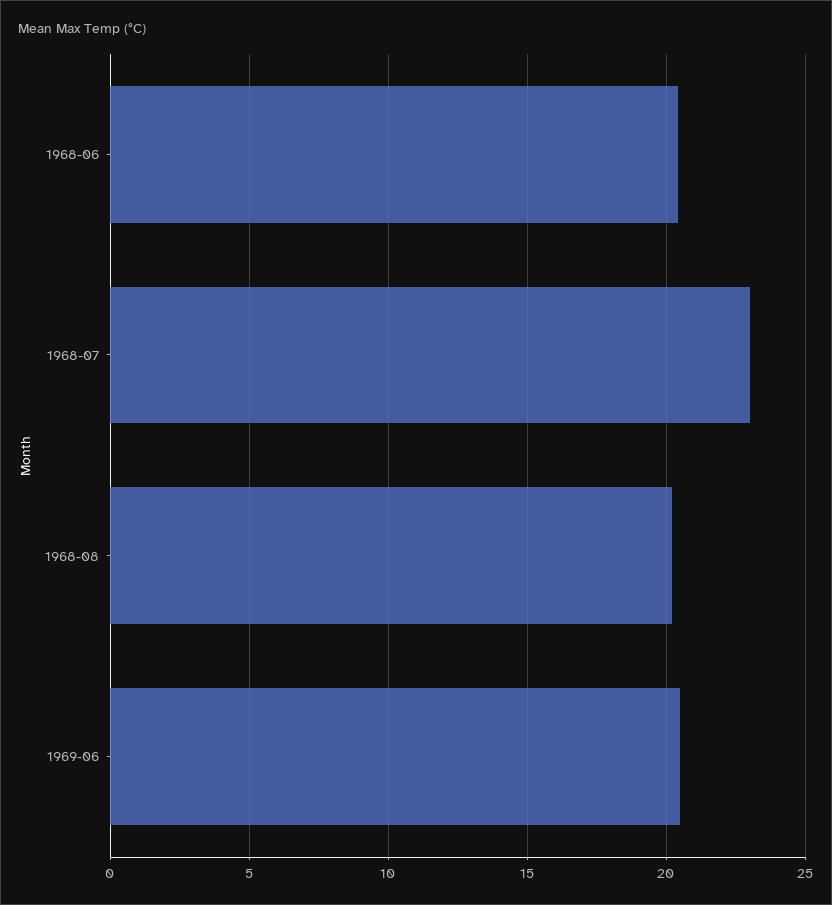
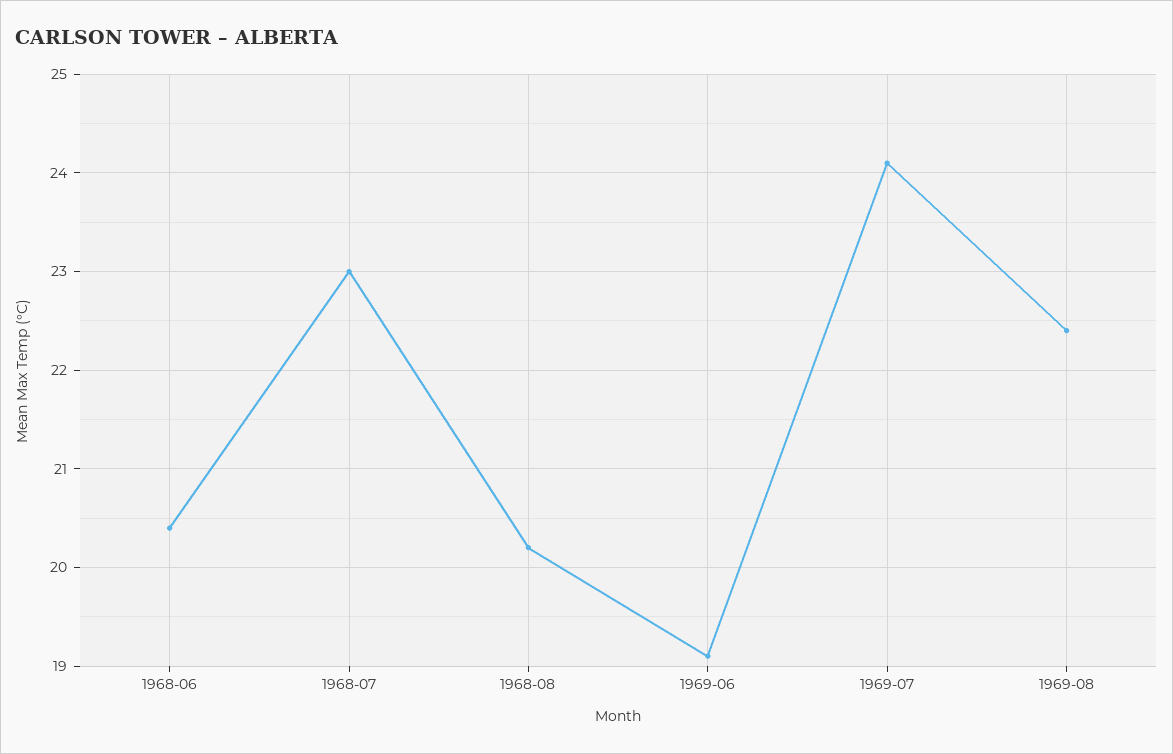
1969-06: 20.5 -> 19.1
1969-07: none -> 24.1
1969-08: none -> 22.4

